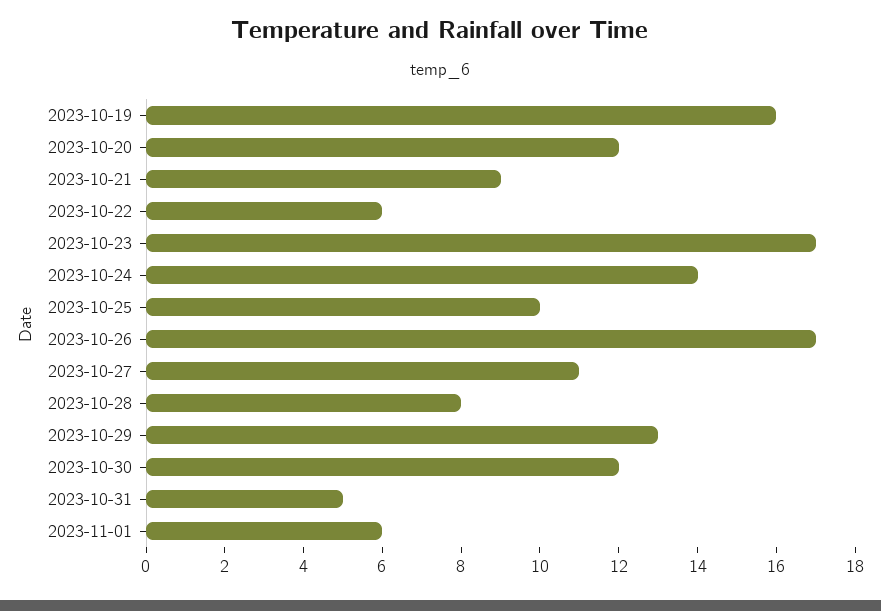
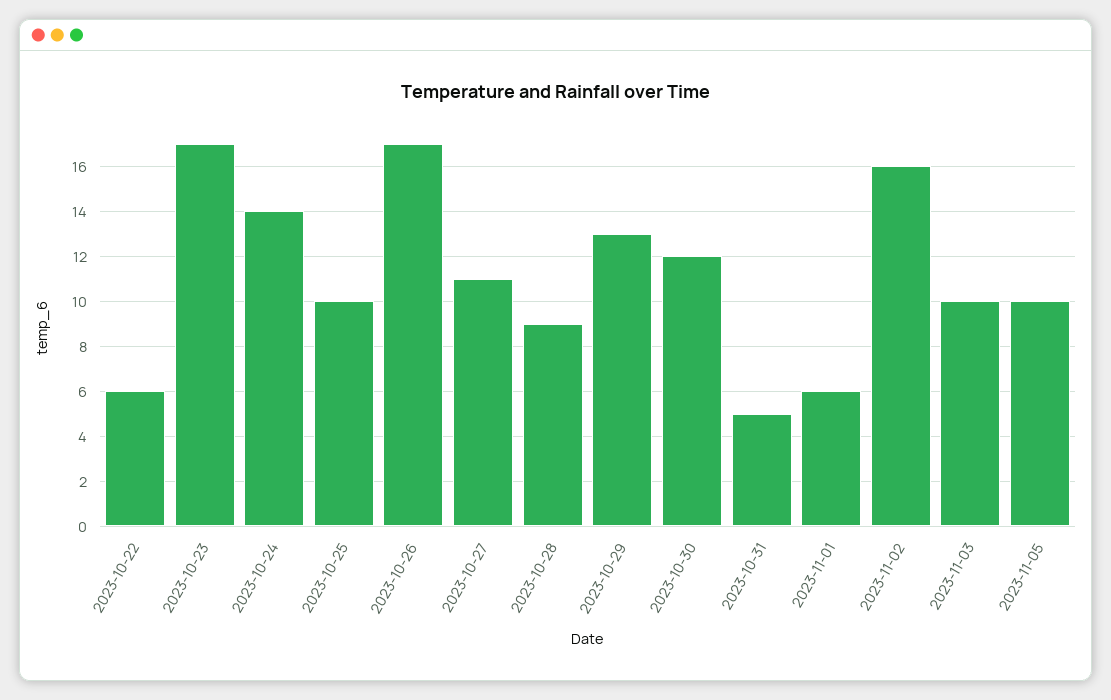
2023-10-19: 16 -> none
2023-10-20: 12 -> none
2023-10-21: 9 -> none
2023-10-28: 8 -> 9
2023-11-02: none -> 16
2023-11-03: none -> 10
2023-11-05: none -> 10

